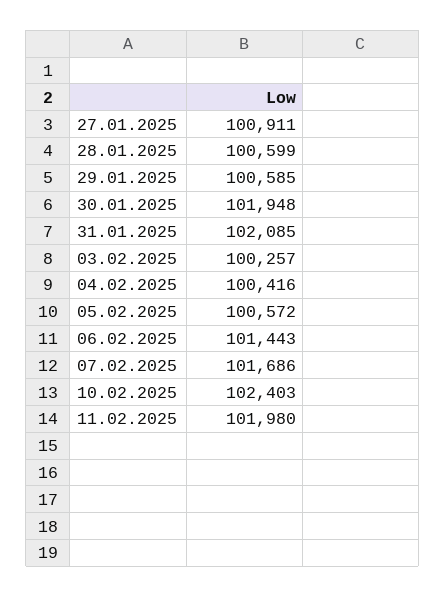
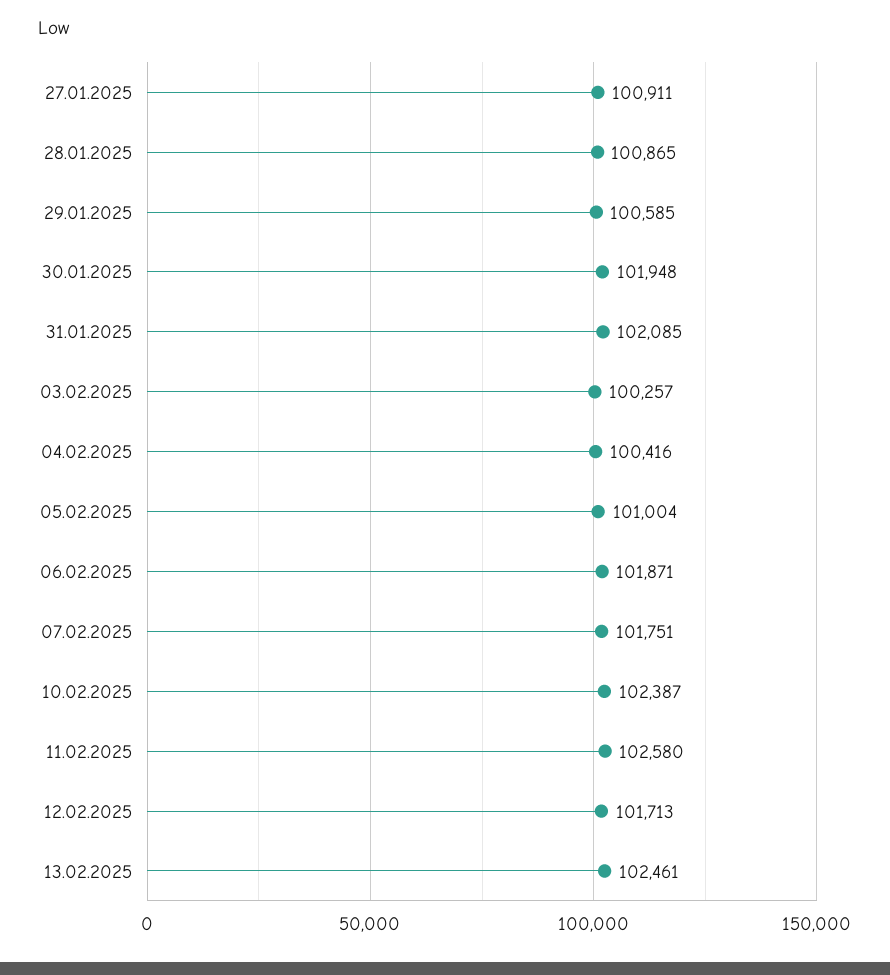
28.01.2025: 100599 -> 100865
05.02.2025: 100572 -> 101004
06.02.2025: 101443 -> 101871
07.02.2025: 101686 -> 101751
10.02.2025: 102403 -> 102387
11.02.2025: 101980 -> 102580
12.02.2025: none -> 101713
13.02.2025: none -> 102461

